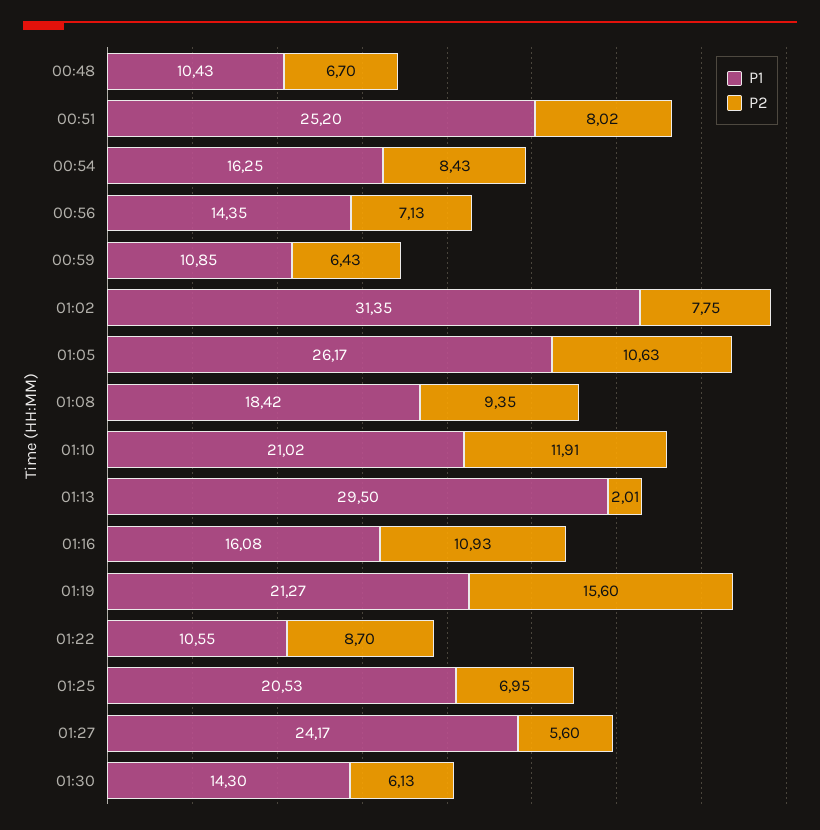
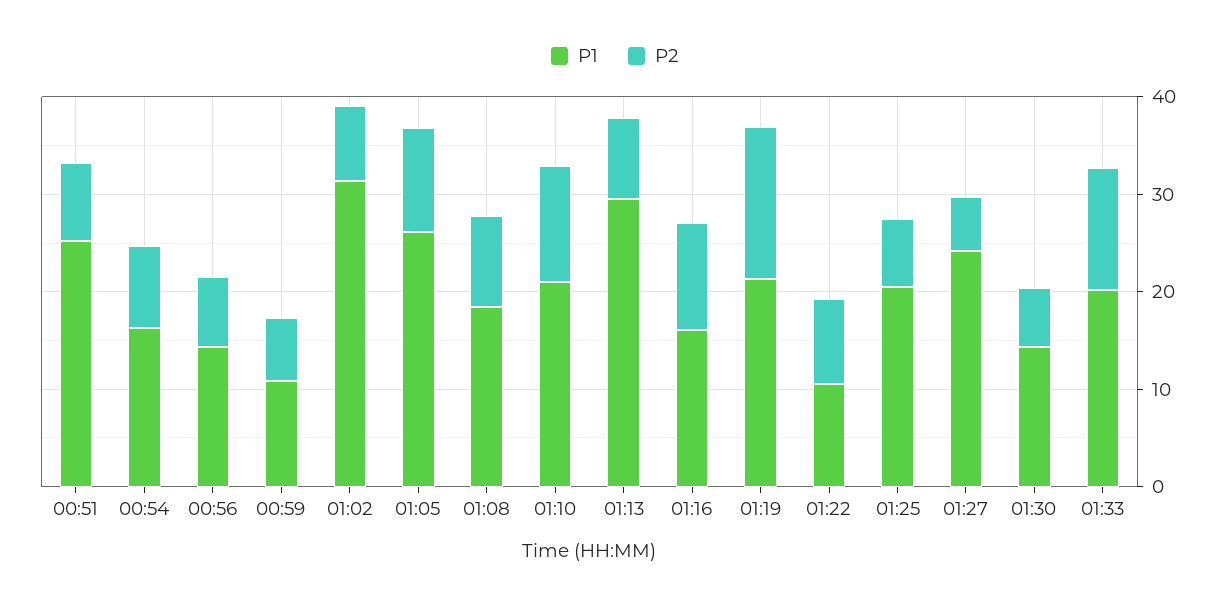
P1, 00:48: 10.43 -> none
P2, 00:48: 6.7 -> none
P2, 01:13: 2.01 -> 8
P1, 01:33: none -> 20
P2, 01:33: none -> 12

